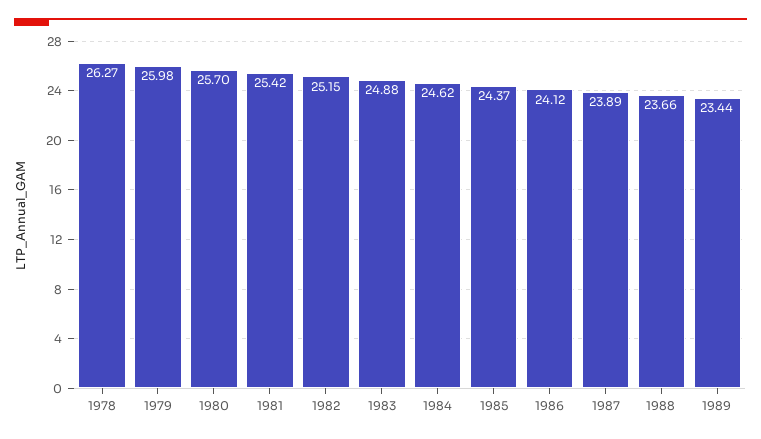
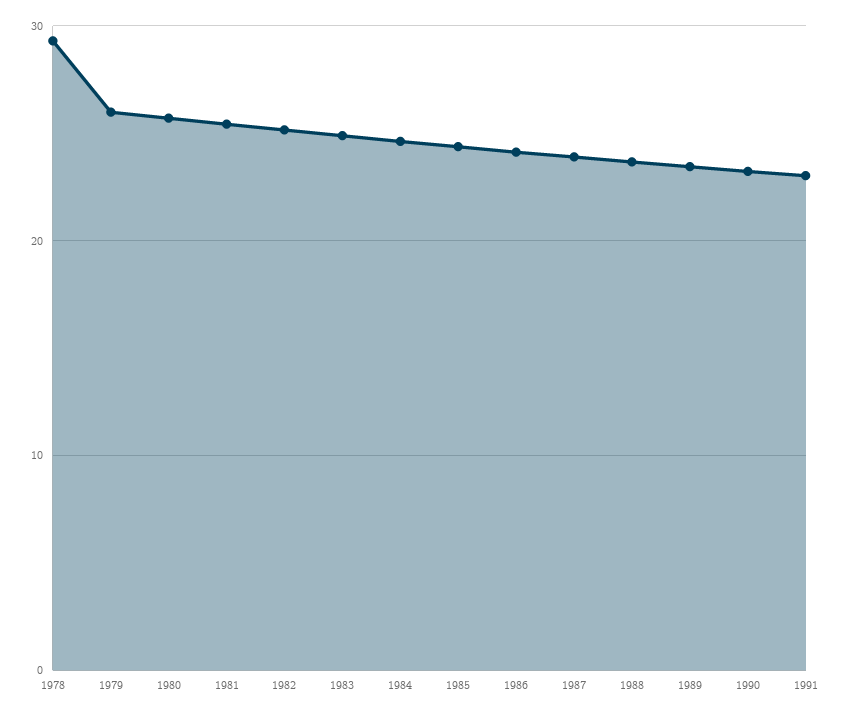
1978: 26.27 -> 29
1990: none -> 23
1991: none -> 23

